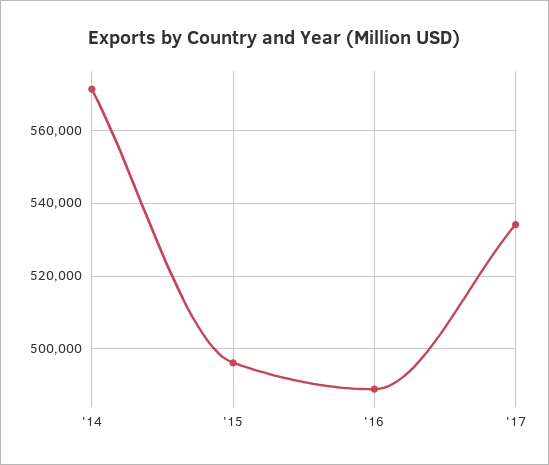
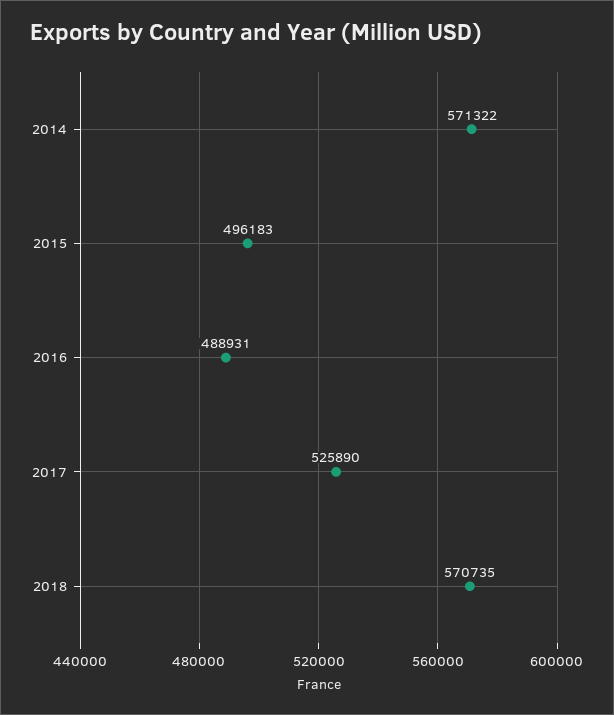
'17: 534000 -> 525890
2018: none -> 570735

